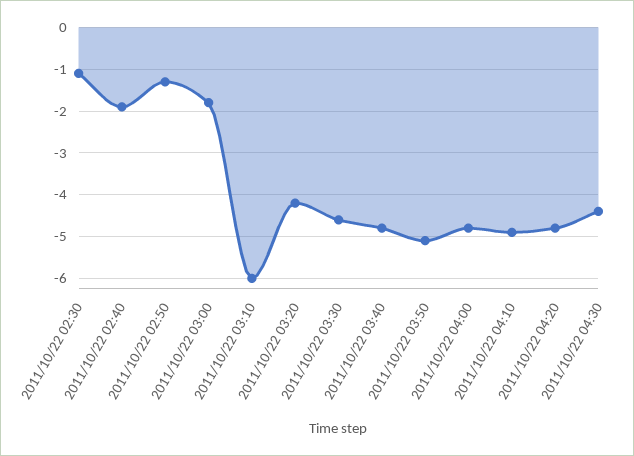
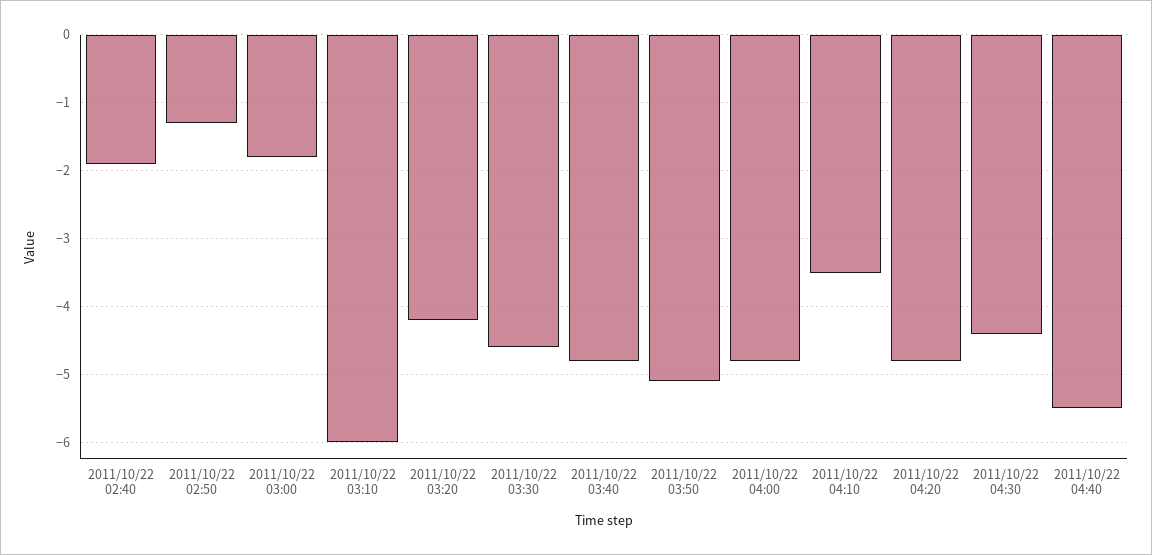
2011/10/22 02:30: -1 -> none
2011/10/22 04:10: -5 -> -3.5
2011/10/22 04:40: none -> -5.5

